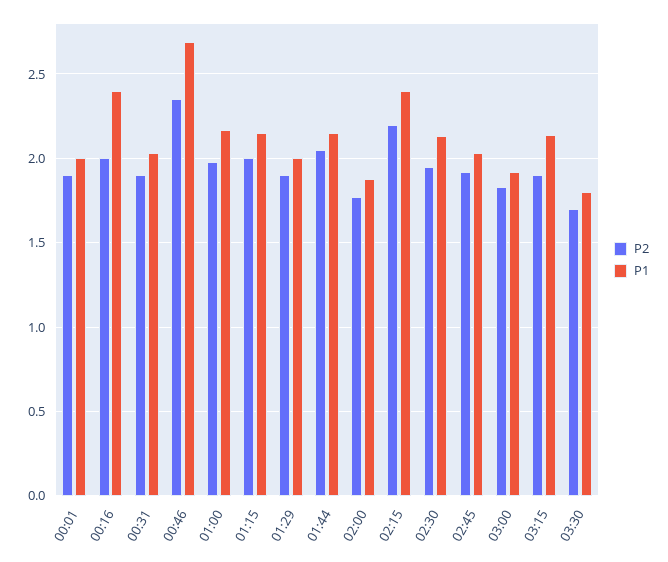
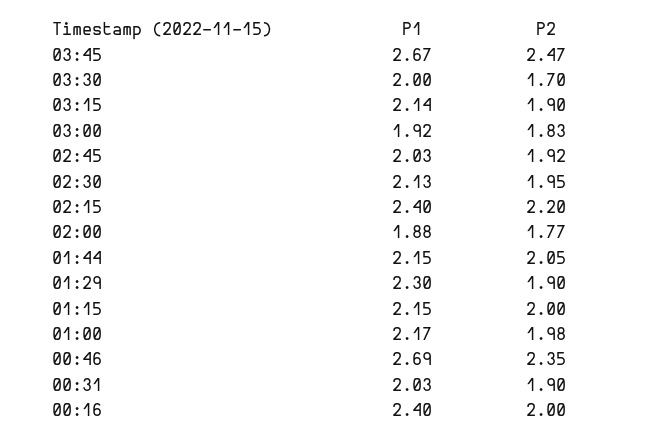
P2, 00:01: 1.9 -> none
P1, 00:01: 2 -> none
P1, 01:29: 2 -> 2.3
P1, 03:30: 1.8 -> 2
P1, 03:45: none -> 2.67
P2, 03:45: none -> 2.47

